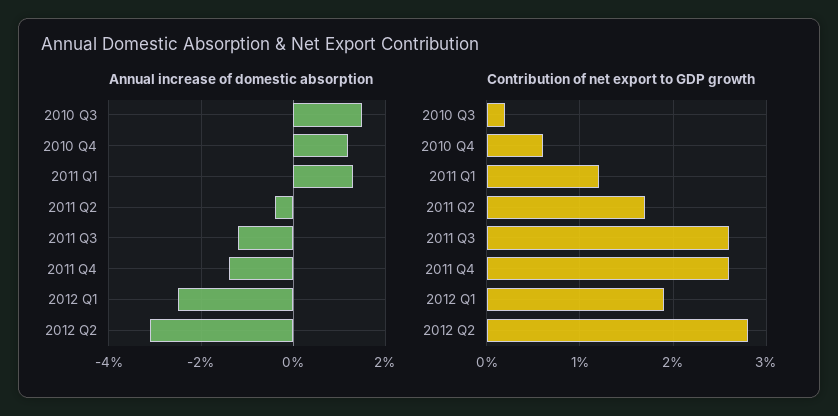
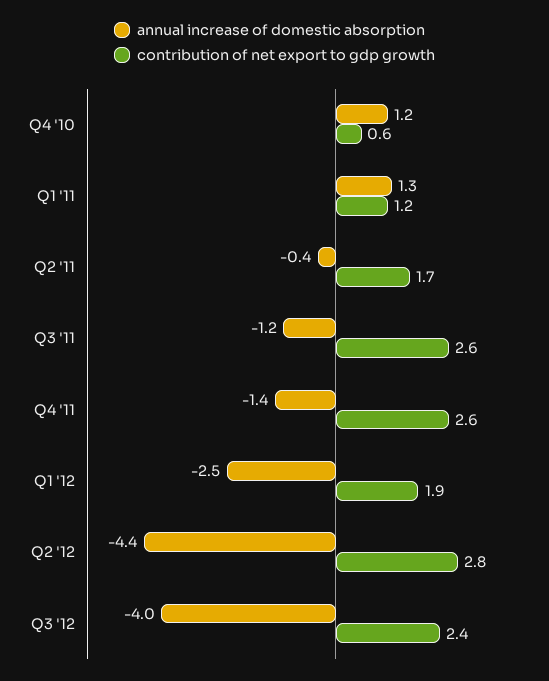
Annual increase of domestic absorption, 2010 Q3: 1.5 -> none
Annual increase of domestic absorption, 2012 Q2: -3 -> -4.4
Contribution of net export to GDP growth, 2010 Q3: 0.2 -> none
Annual increase of domestic absorption, Q3 '12: none -> -4
Contribution of net export to GDP growth, Q3 '12: none -> 2.4

